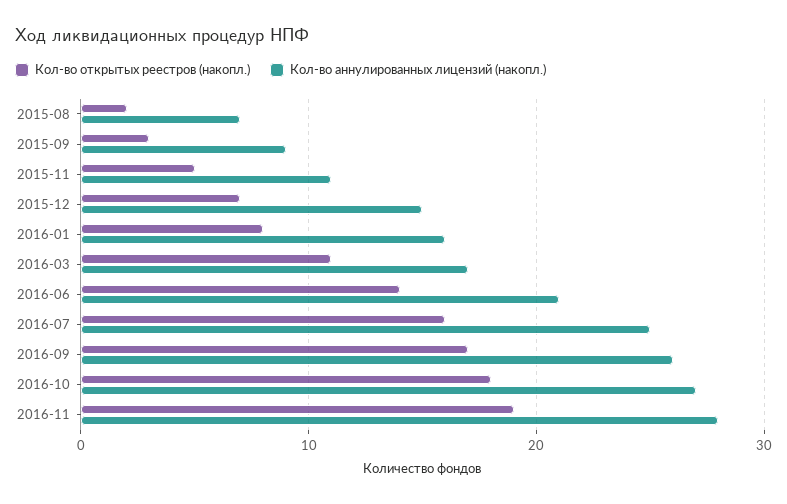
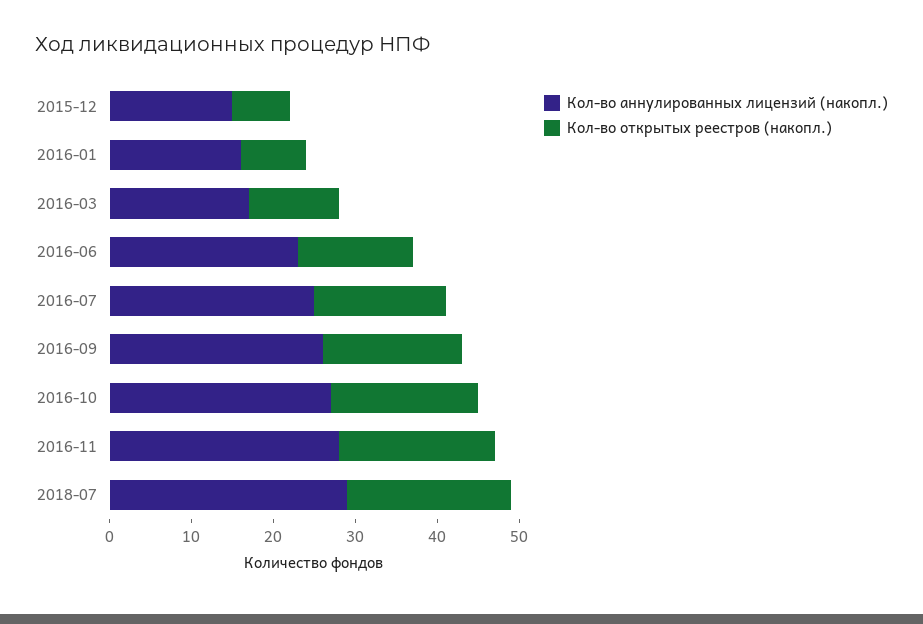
Кол-во открытых реестров (накопл.), 2015-08: 2 -> none
Кол-во аннулированных лицензий (накопл.), 2015-08: 7 -> none
Кол-во открытых реестров (накопл.), 2015-09: 3 -> none
Кол-во аннулированных лицензий (накопл.), 2015-09: 9 -> none
Кол-во открытых реестров (накопл.), 2015-11: 5 -> none
Кол-во аннулированных лицензий (накопл.), 2015-11: 11 -> none
Кол-во аннулированных лицензий (накопл.), 2016-06: 21 -> 23
Кол-во аннулированных лицензий (накопл.), 2018-07: none -> 29
Кол-во открытых реестров (накопл.), 2018-07: none -> 20

